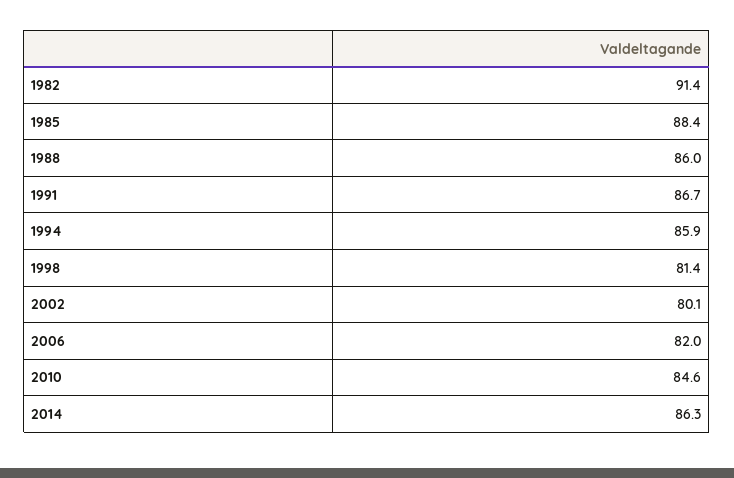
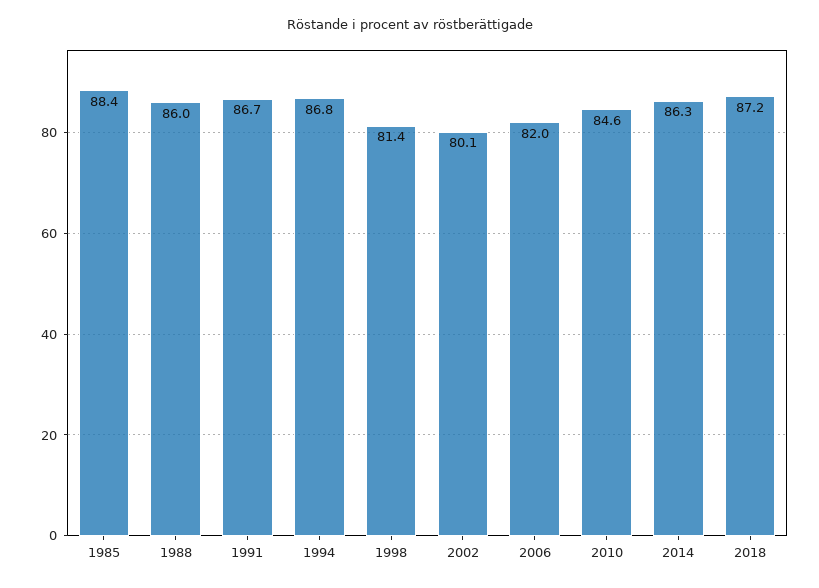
1982: 91.4 -> none
1994: 85.9 -> 86.8
2018: none -> 87.2

